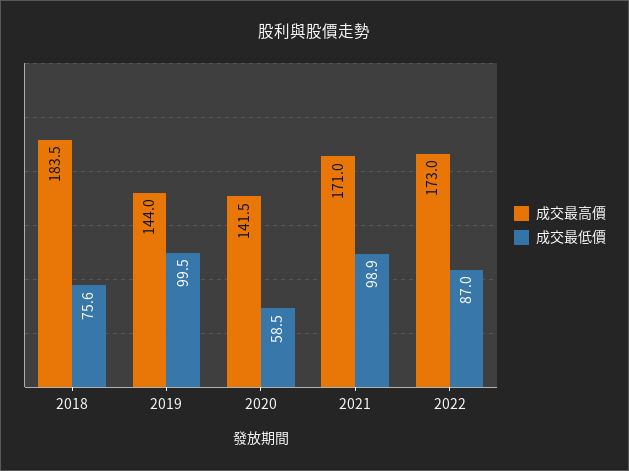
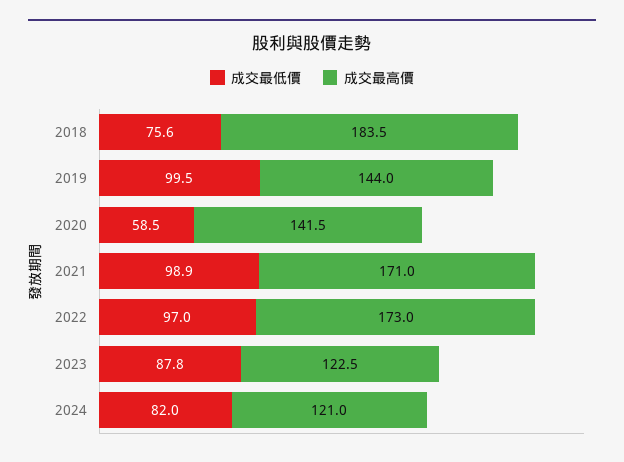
成交最低價, 2022: 87 -> 97
成交最低價, 2023: none -> 87.8
成交最高價, 2023: none -> 122.5
成交最低價, 2024: none -> 82
成交最高價, 2024: none -> 121

